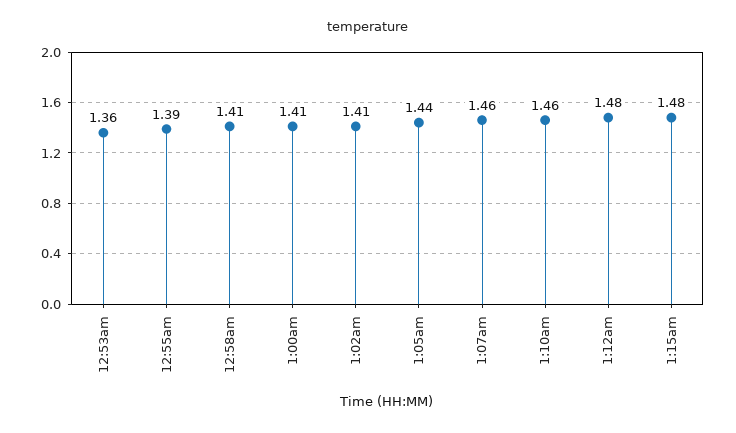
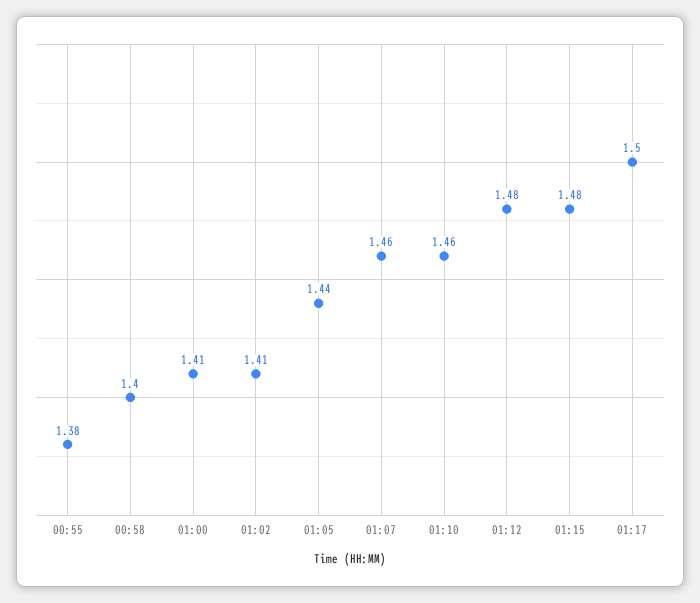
12:53am: 1.36 -> none
12:55am: 1.39 -> 1.38
12:58am: 1.41 -> 1.4
01:17: none -> 1.5

